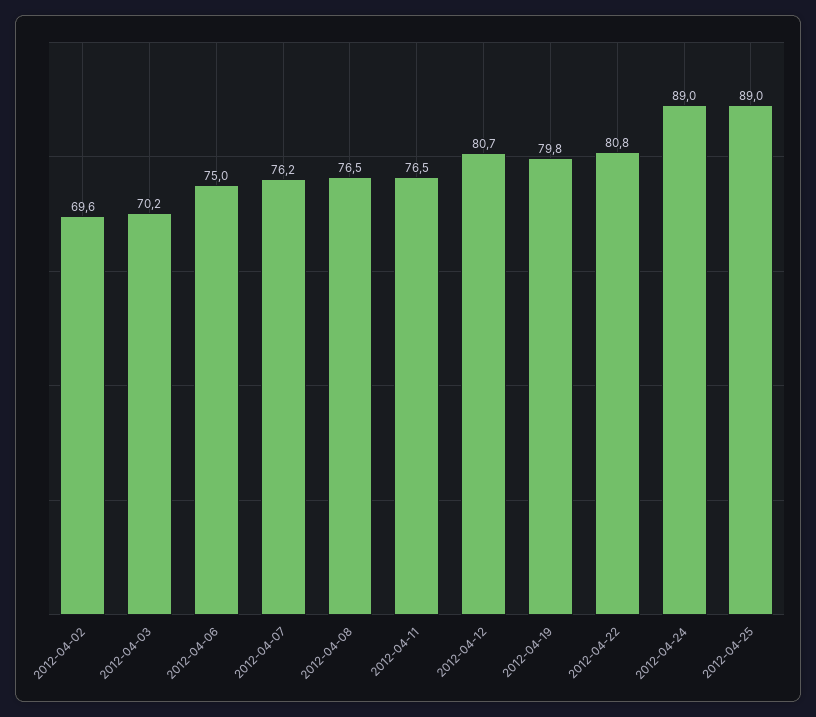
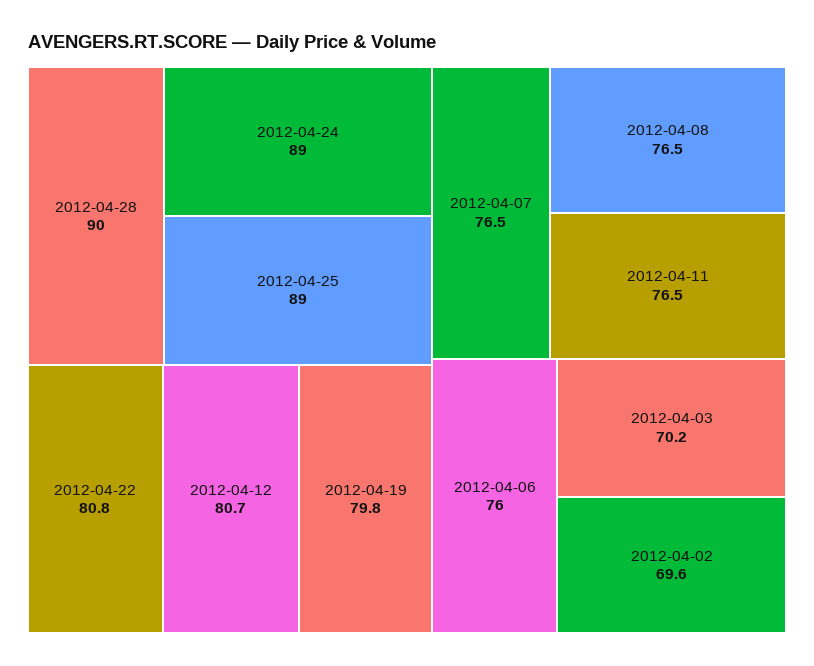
2012-04-06: 75 -> 76
2012-04-07: 76.2 -> 76.5
2012-04-28: none -> 90

